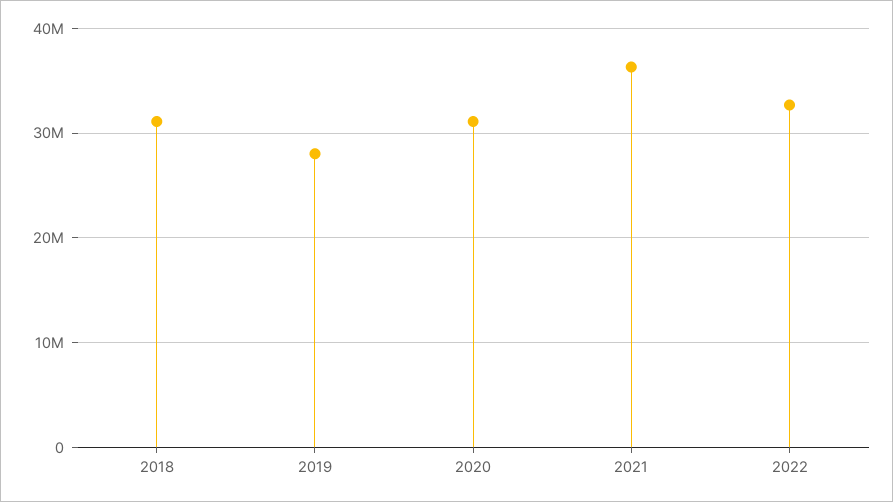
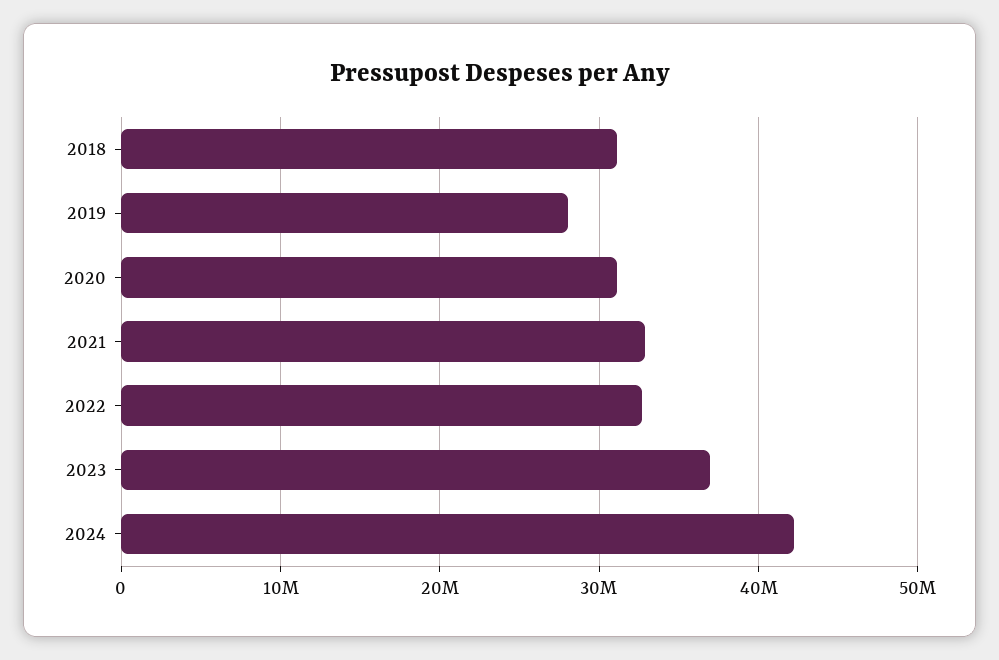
2021: 36000000 -> 33000000
2023: none -> 37000000
2024: none -> 42000000

